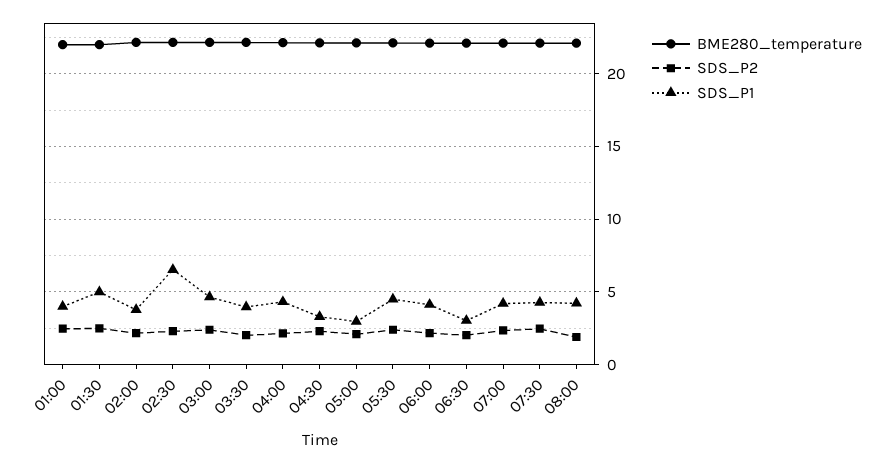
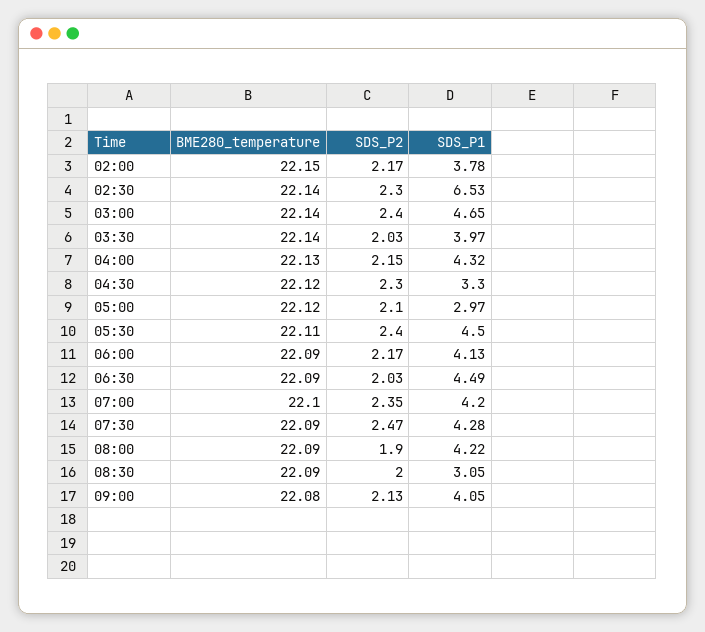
BME280_temperature, 01:00: 22 -> none
SDS_P2, 01:00: 2.5 -> none
SDS_P1, 01:00: 4 -> none
BME280_temperature, 01:30: 22 -> none
SDS_P2, 01:30: 2.5 -> none
SDS_P1, 01:30: 5 -> none
SDS_P1, 06:30: 3 -> 4.49
BME280_temperature, 08:30: none -> 22.09
SDS_P2, 08:30: none -> 2
SDS_P1, 08:30: none -> 3.05
BME280_temperature, 09:00: none -> 22.08
SDS_P2, 09:00: none -> 2.13
SDS_P1, 09:00: none -> 4.05

